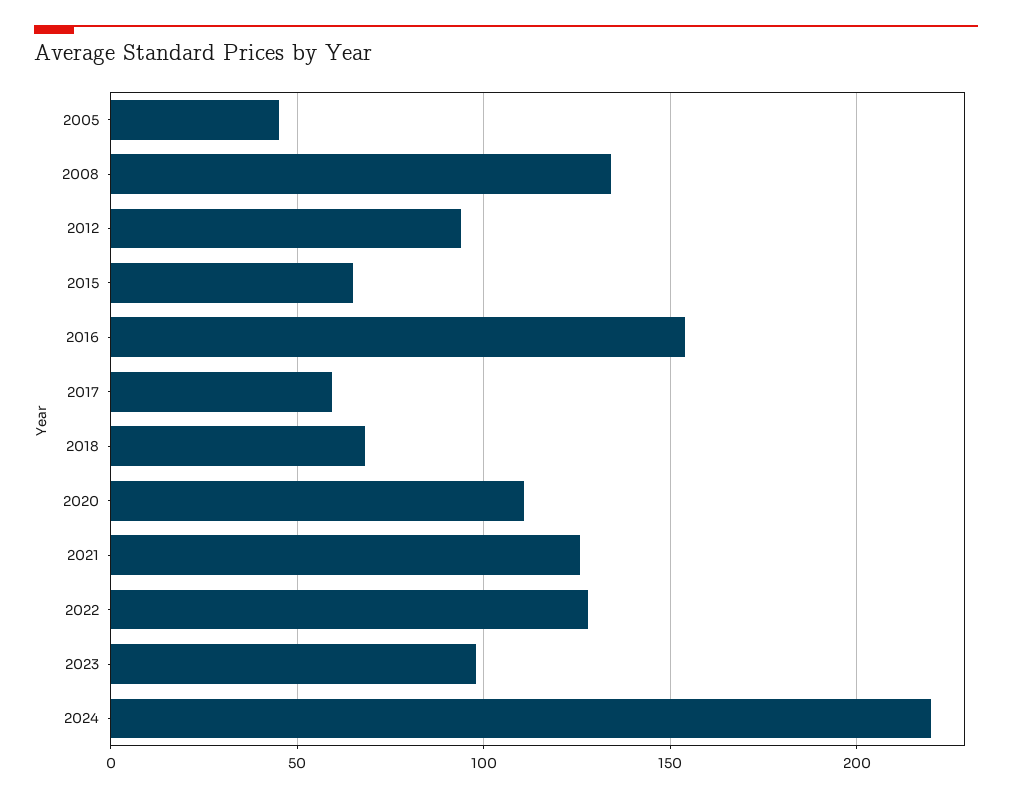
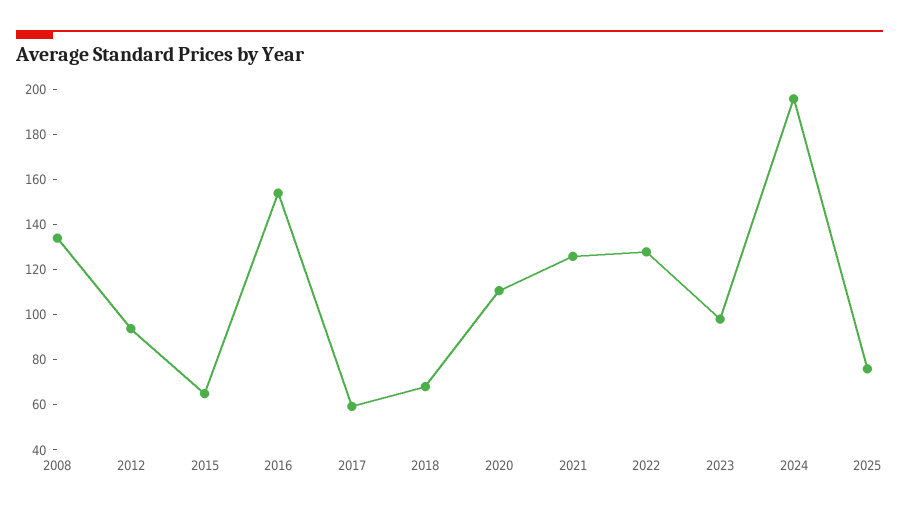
2005: 45 -> none
2024: 220 -> 195
2025: none -> 75

